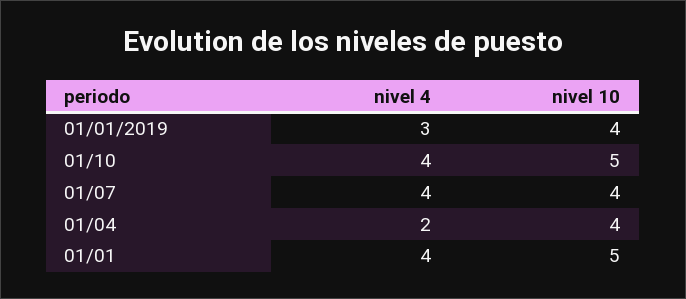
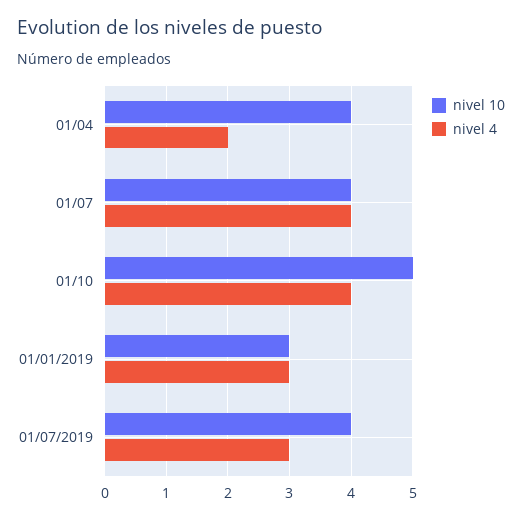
nivel 10, 01/01/2019: 4 -> 3
nivel 4, 01/01: 4 -> none
nivel 10, 01/01: 5 -> none
nivel 10, 01/07/2019: none -> 4
nivel 4, 01/07/2019: none -> 3

